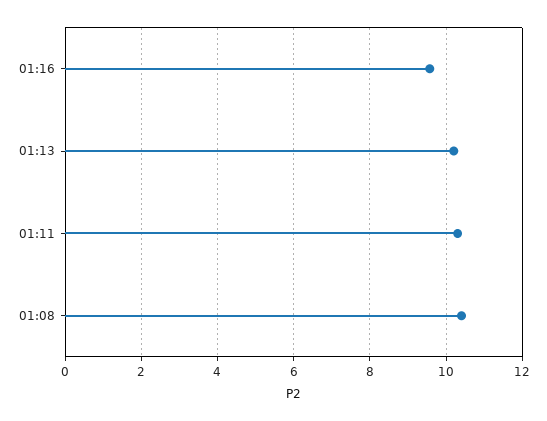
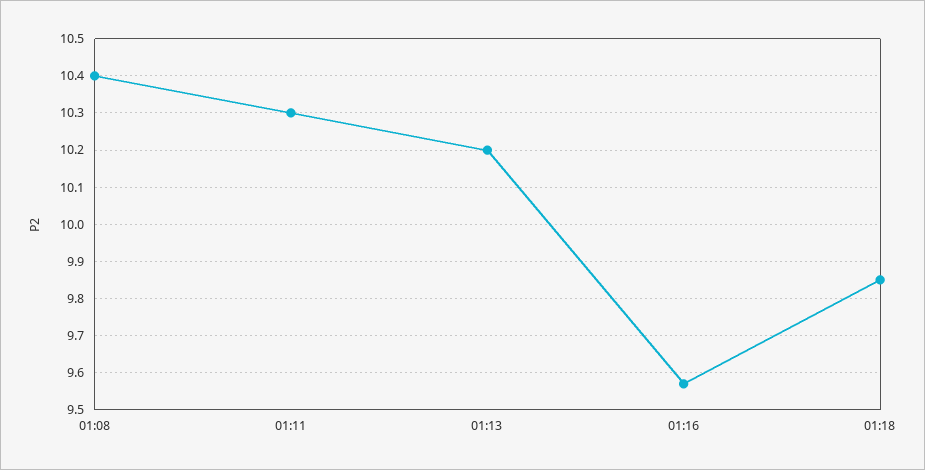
01:18: none -> 9.85

